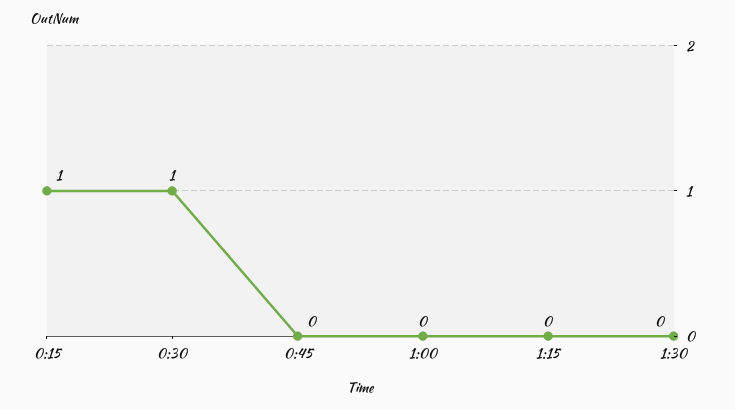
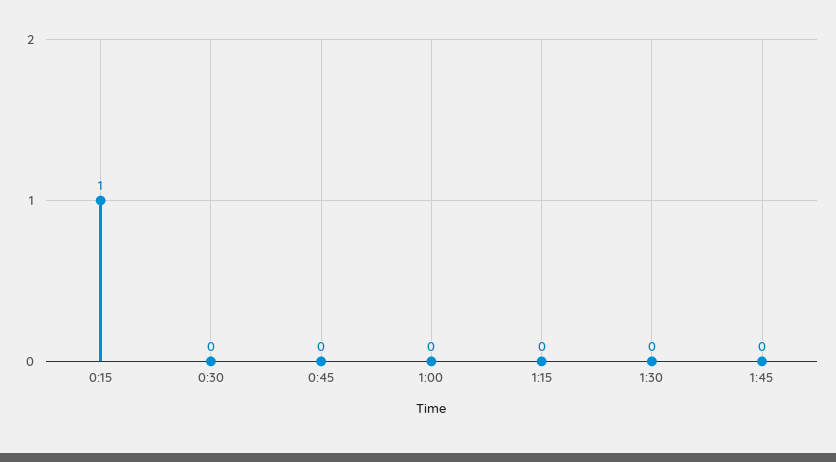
0:30: 1 -> 0
1:45: none -> 0

